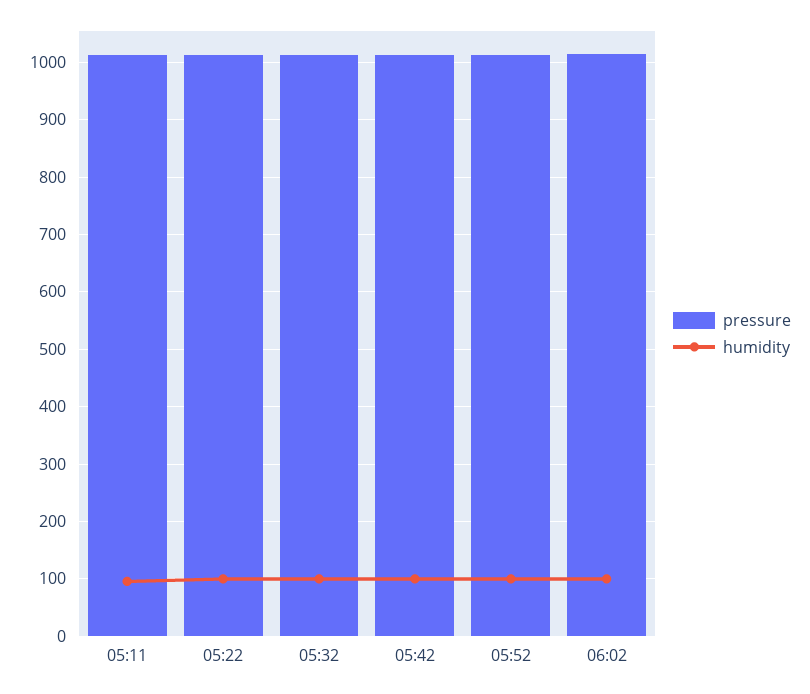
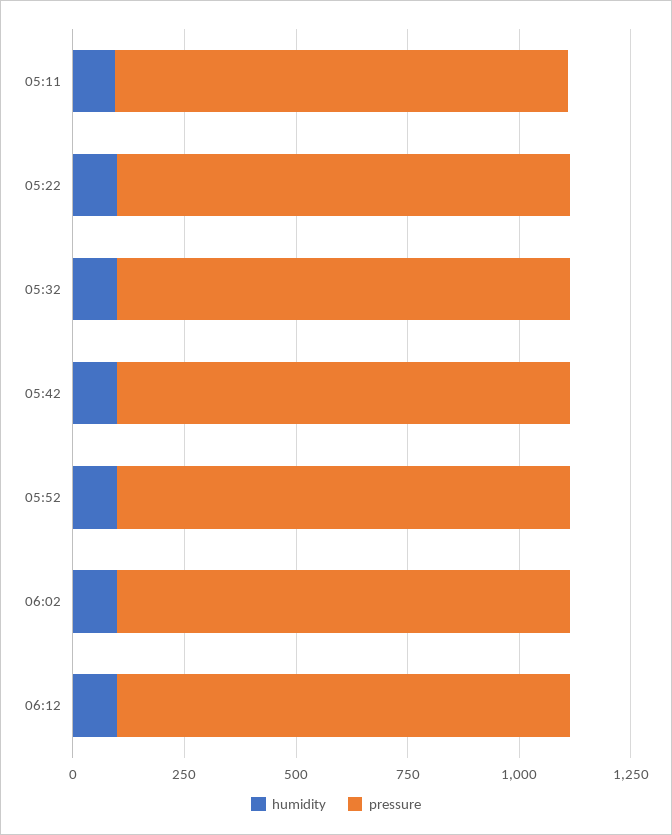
humidity, 06:12: none -> 100
pressure, 06:12: none -> 1000

